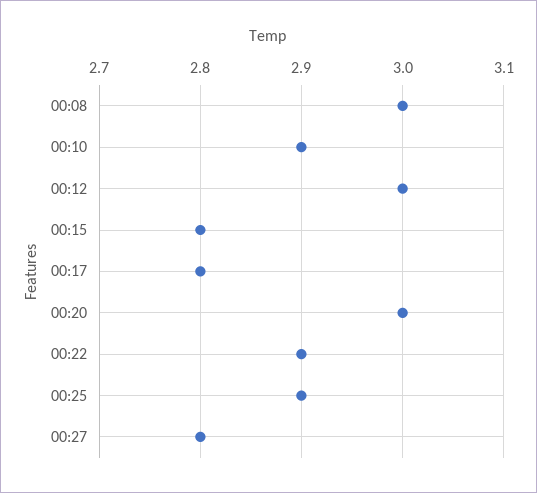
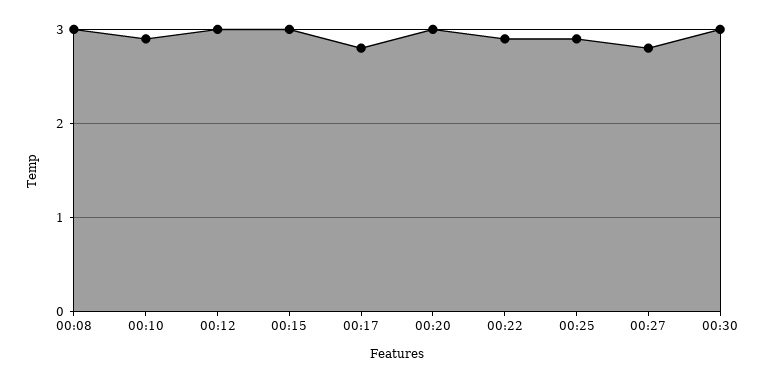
00:15: 2.8 -> 3
00:30: none -> 3

